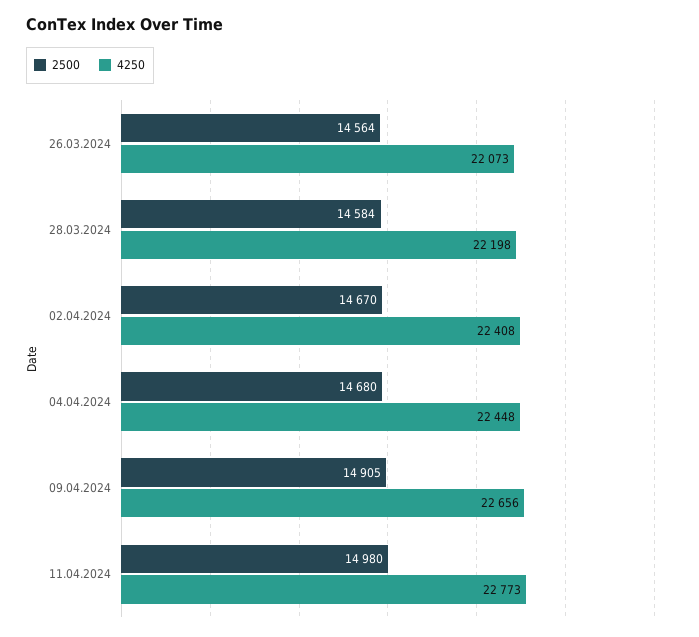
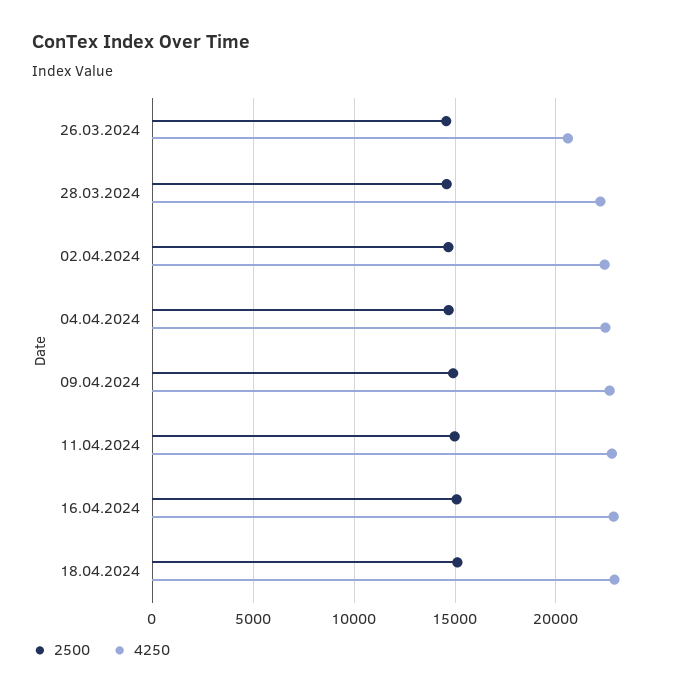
4250, 26.03.2024: 22073 -> 20500
2500, 16.04.2024: none -> 15000
4250, 16.04.2024: none -> 23000
2500, 18.04.2024: none -> 15000
4250, 18.04.2024: none -> 23000

